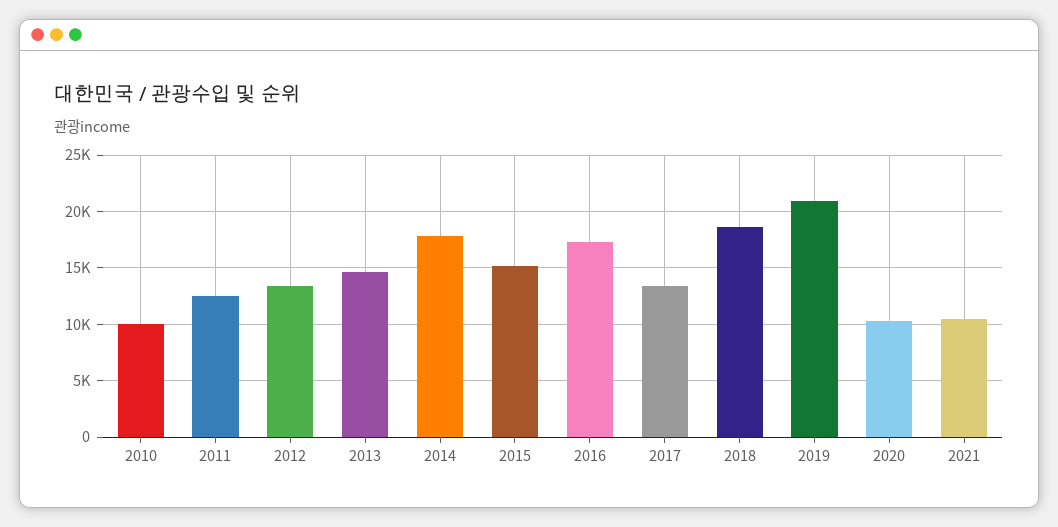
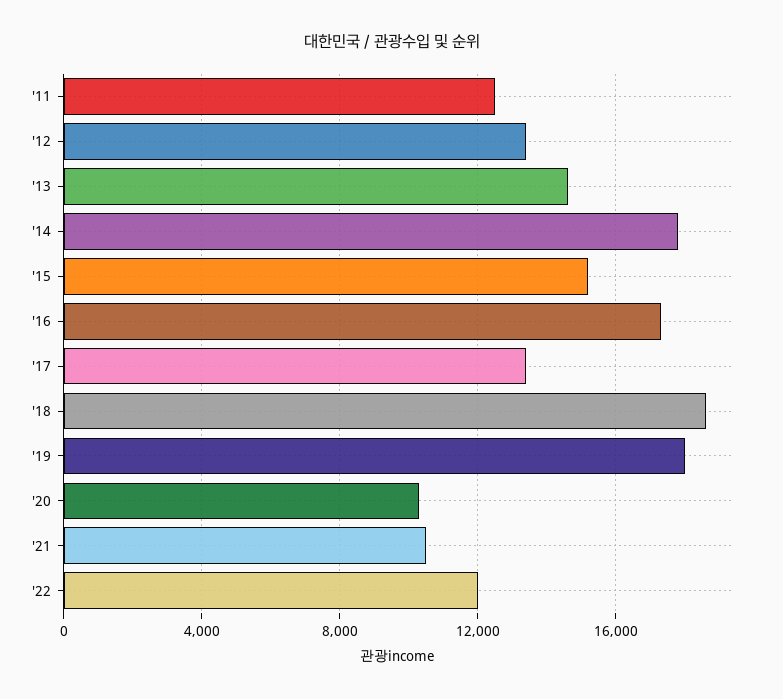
2010: 10000 -> none
2019: 21000 -> 18000
'22: none -> 12000

